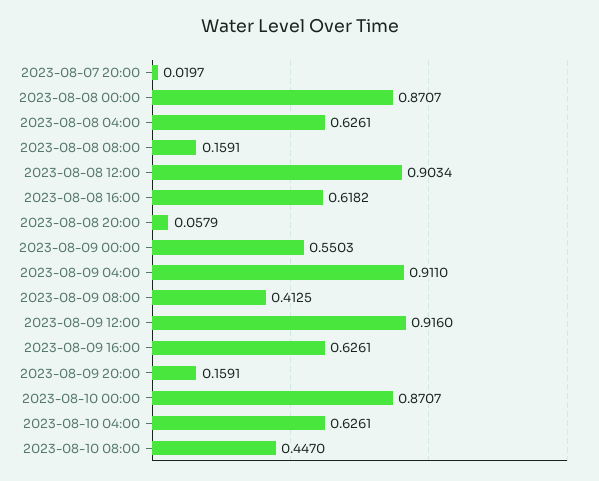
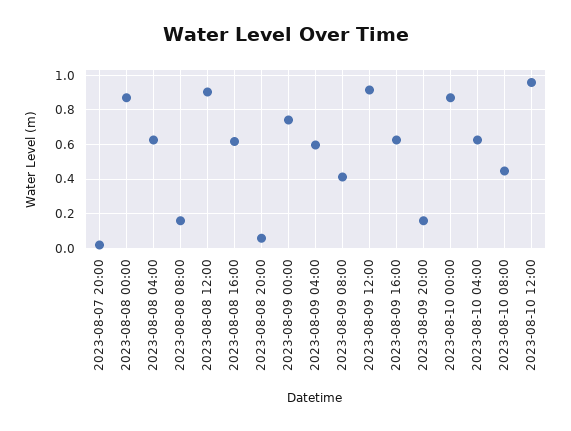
2023-08-09 00:00: 0.5503 -> 0.75
2023-08-09 04:00: 0.911 -> 0.6
2023-08-10 12:00: none -> 0.95

